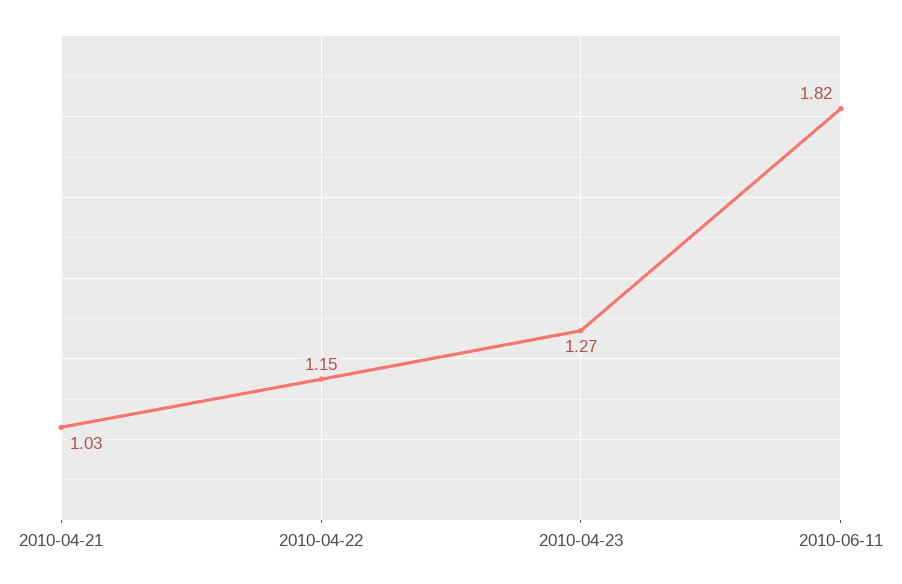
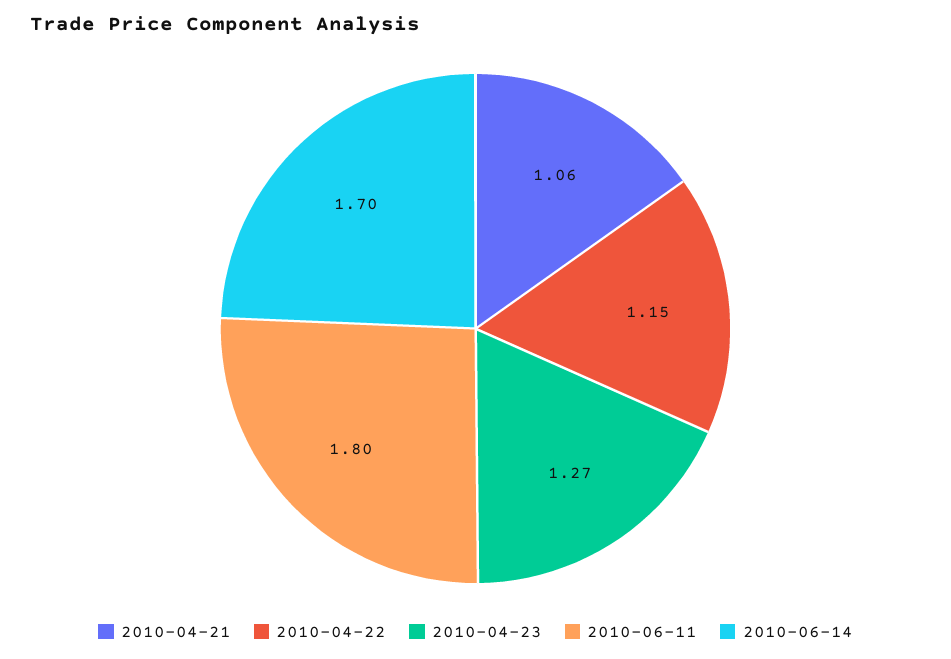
2010-04-21: 1.03 -> 1.06
2010-06-11: 1.82 -> 1.8
2010-06-14: none -> 1.7

